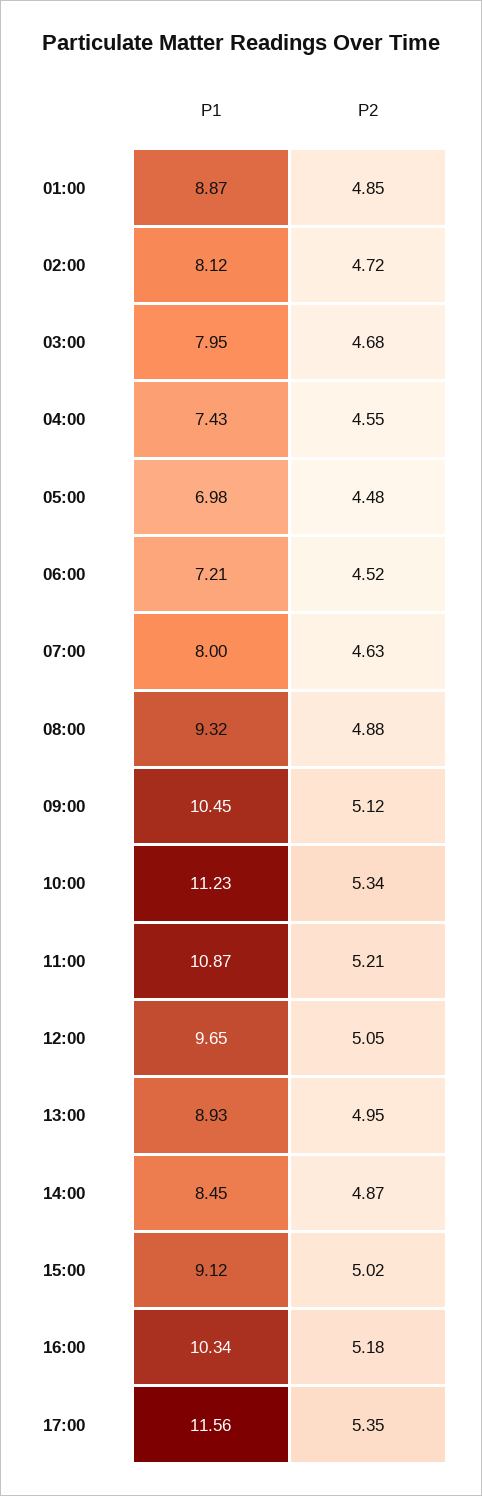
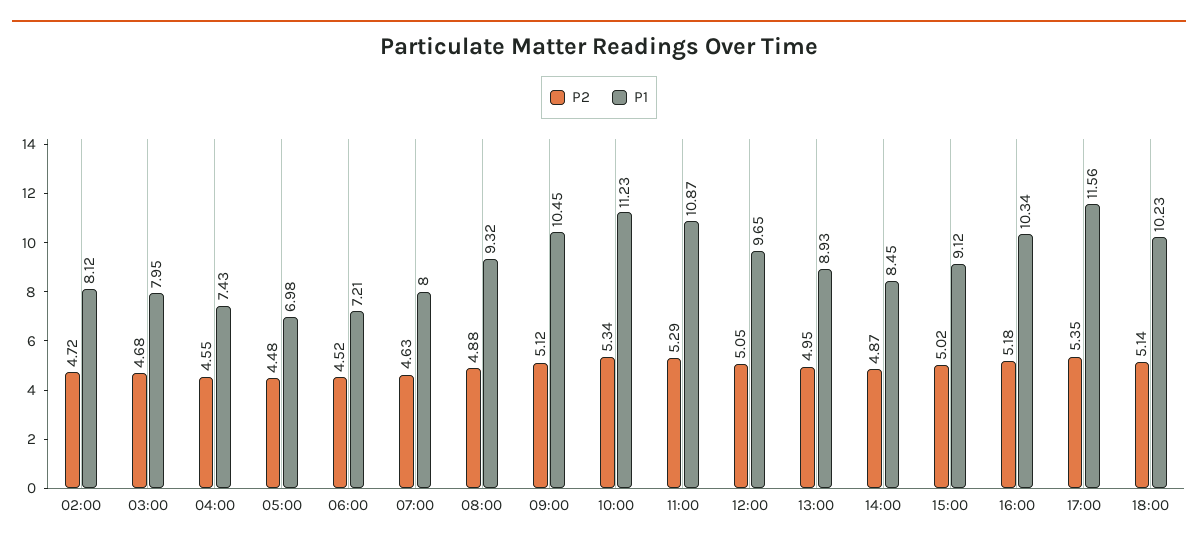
P1, 01:00: 8.87 -> none
P2, 01:00: 4.85 -> none
P2, 11:00: 5.21 -> 5.29
P2, 18:00: none -> 5.14
P1, 18:00: none -> 10.23

